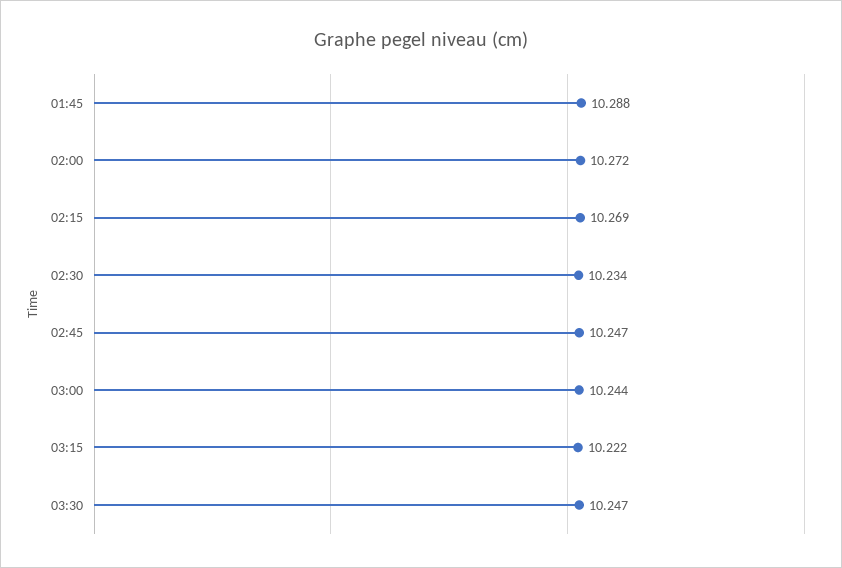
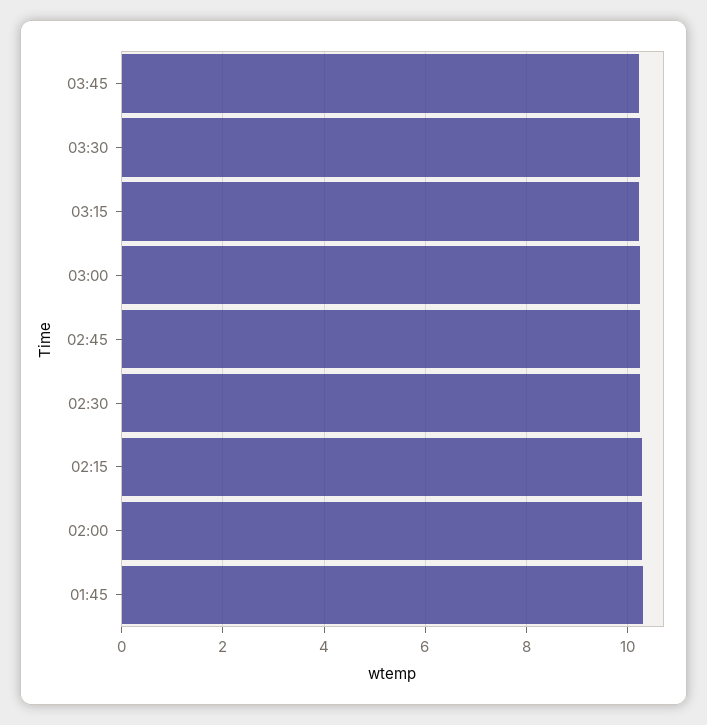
03:45: none -> 10.2

